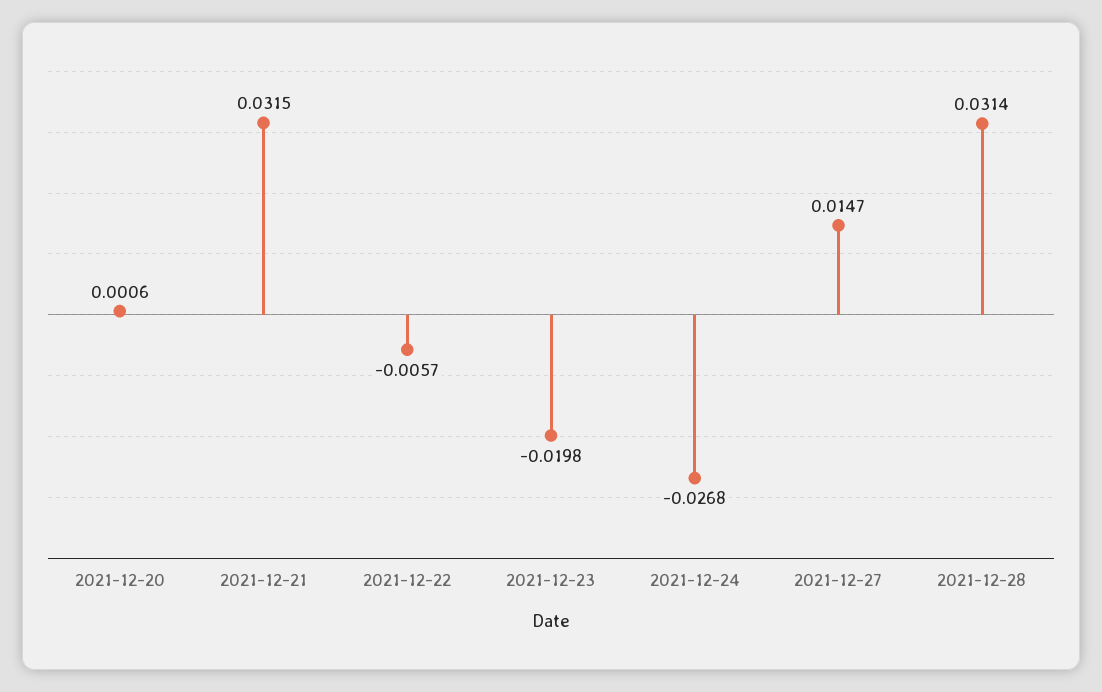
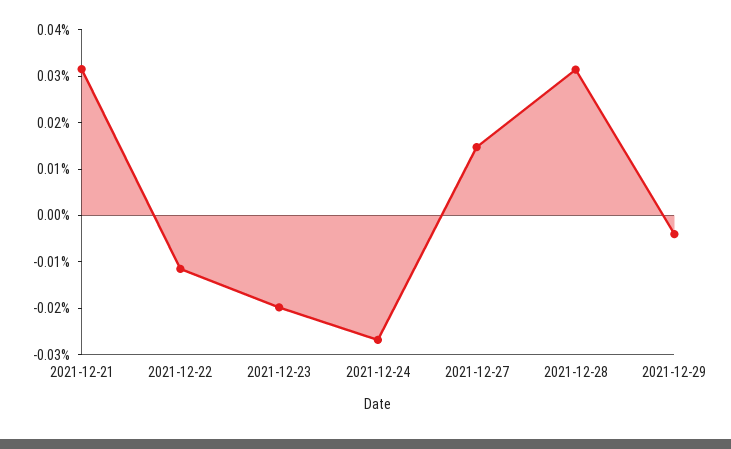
2021-12-20: 0.0006 -> none
2021-12-22: -0.0057 -> -0.012
2021-12-29: none -> -0.004

